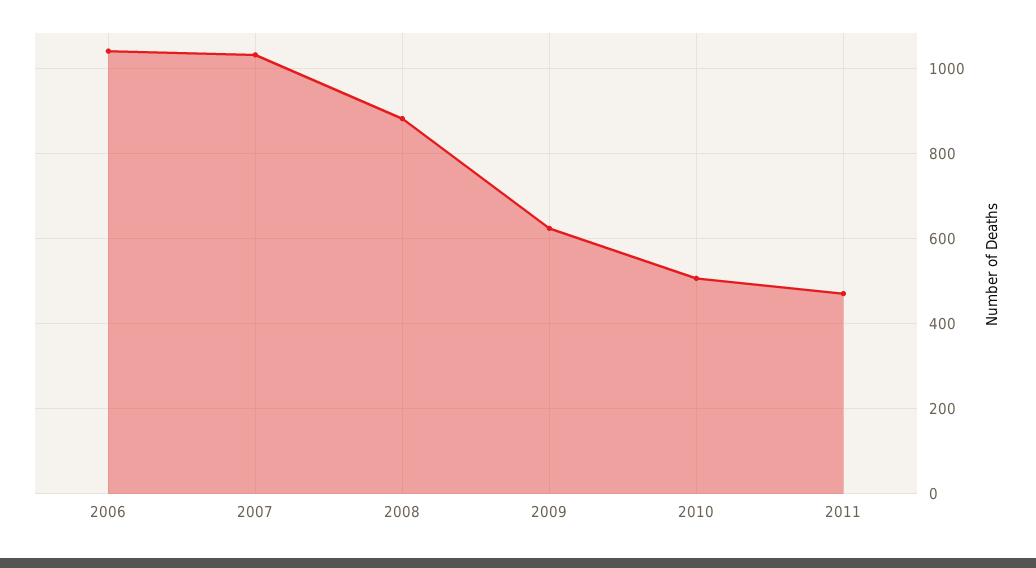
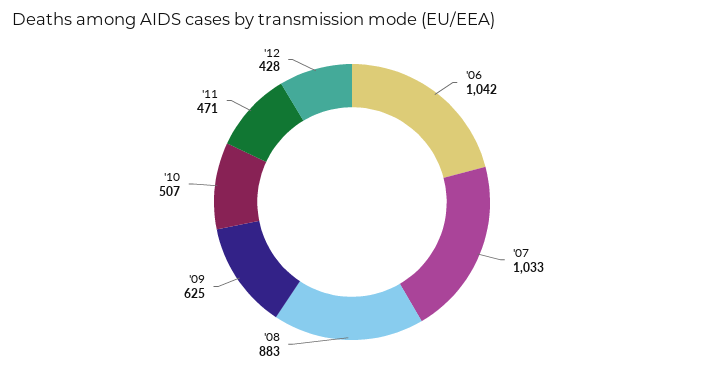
'12: none -> 428

